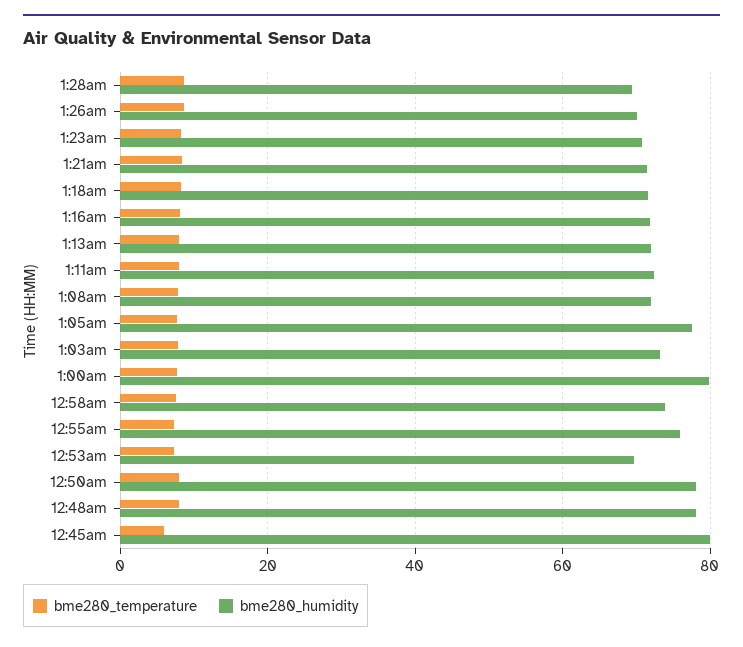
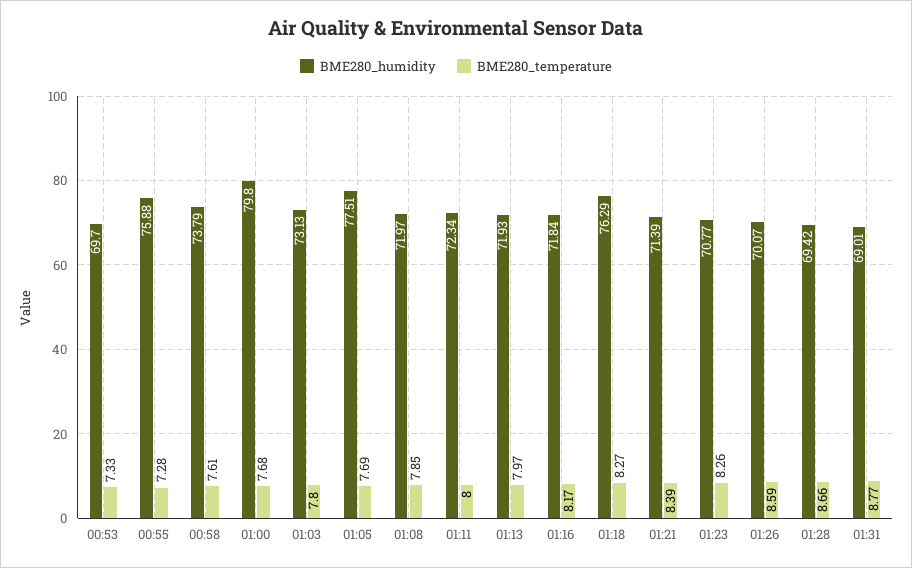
bme280_humidity, 1:18am: 72 -> 76.29
bme280_temperature, 12:50am: 8 -> none
bme280_humidity, 12:50am: 78 -> none
bme280_temperature, 12:48am: 8 -> none
bme280_humidity, 12:48am: 78 -> none
bme280_temperature, 12:45am: 6 -> none
bme280_humidity, 12:45am: 80 -> none
bme280_humidity, 01:31: none -> 69.01
bme280_temperature, 01:31: none -> 8.77

